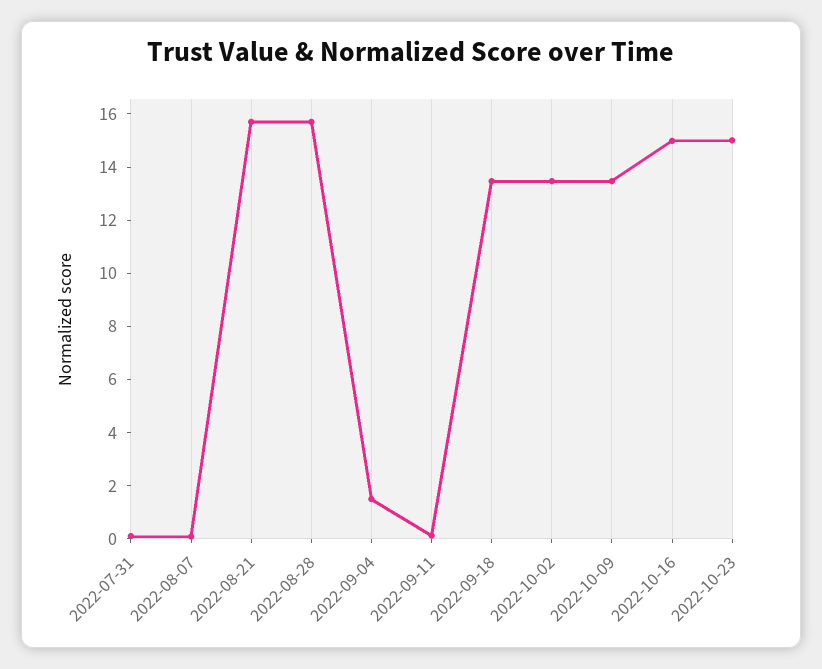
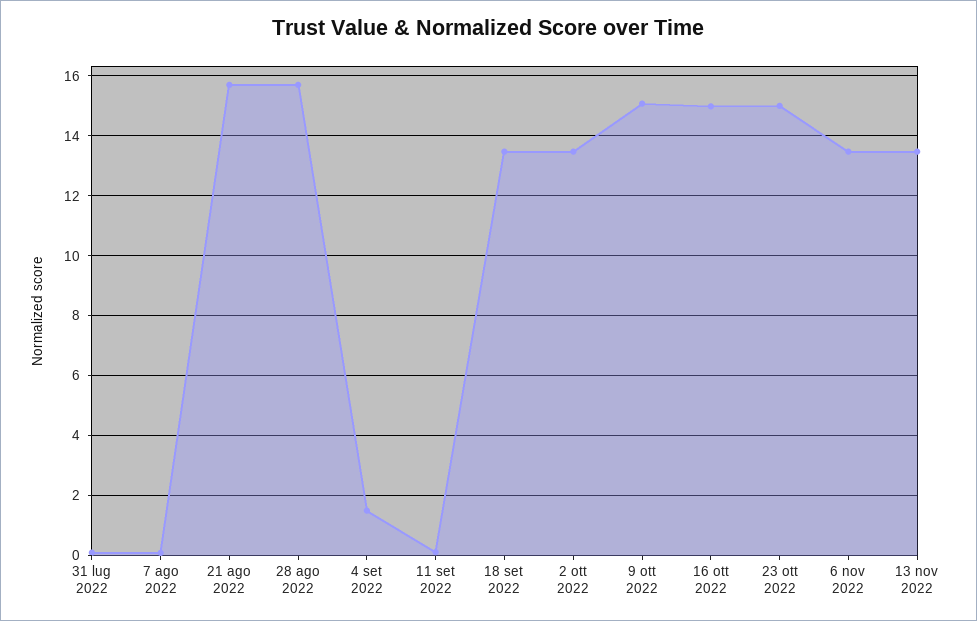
2022-10-09: 13.5 -> 15
6 nov 2022: none -> 13.5
13 nov 2022: none -> 13.5

